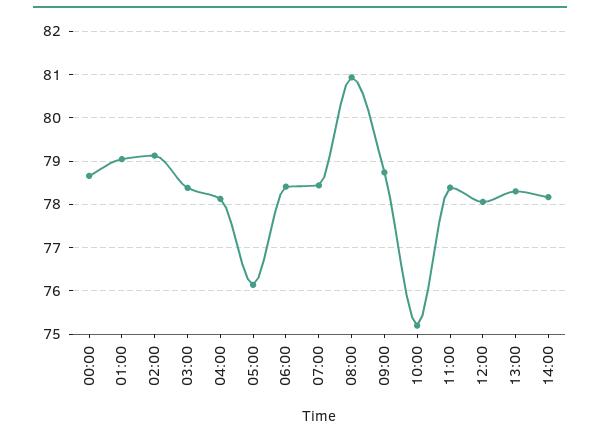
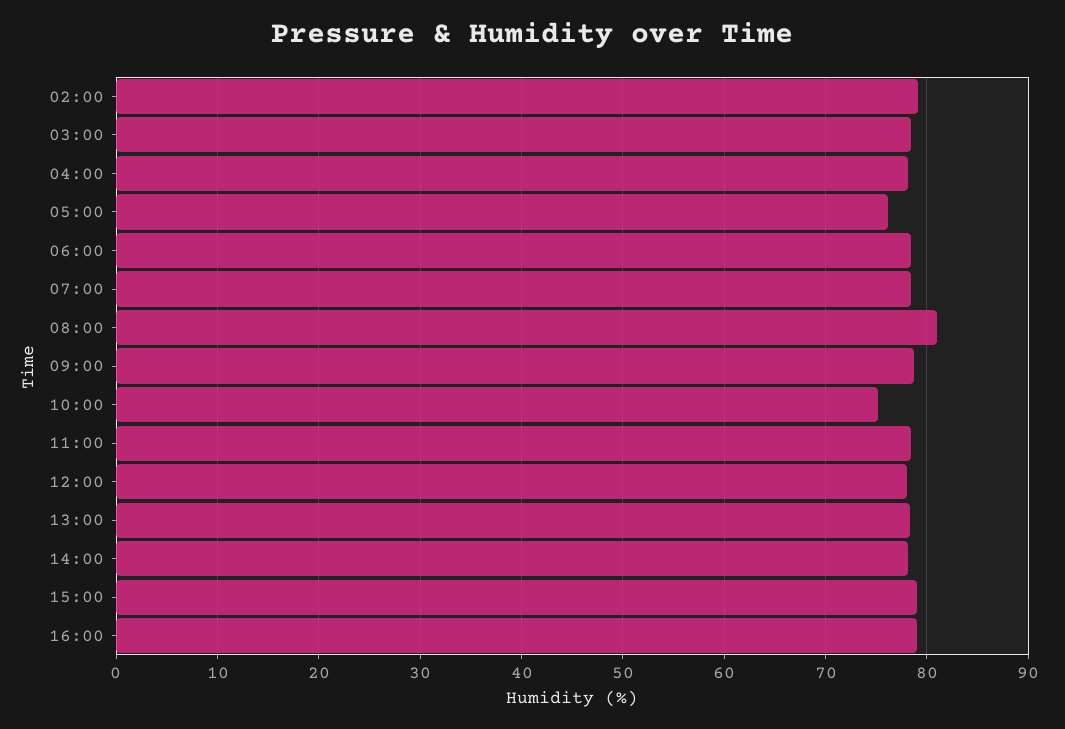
00:00: 78.6 -> none
01:00: 79 -> none
15:00: none -> 79
16:00: none -> 79

